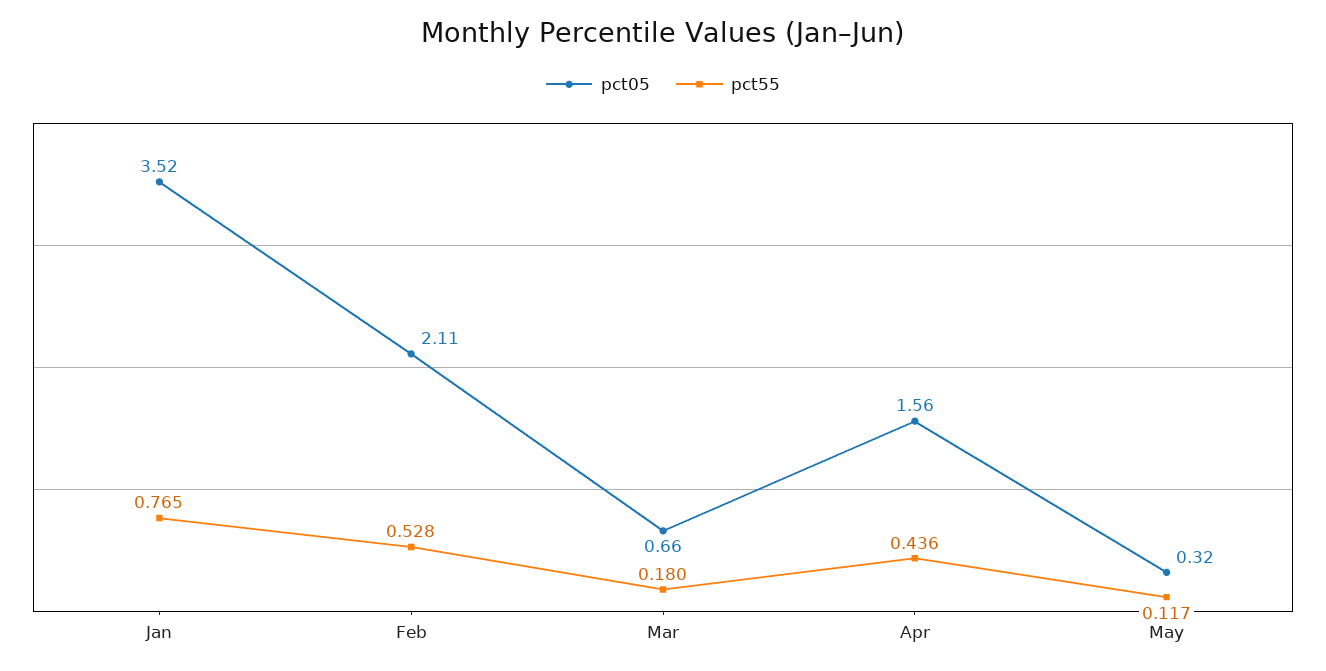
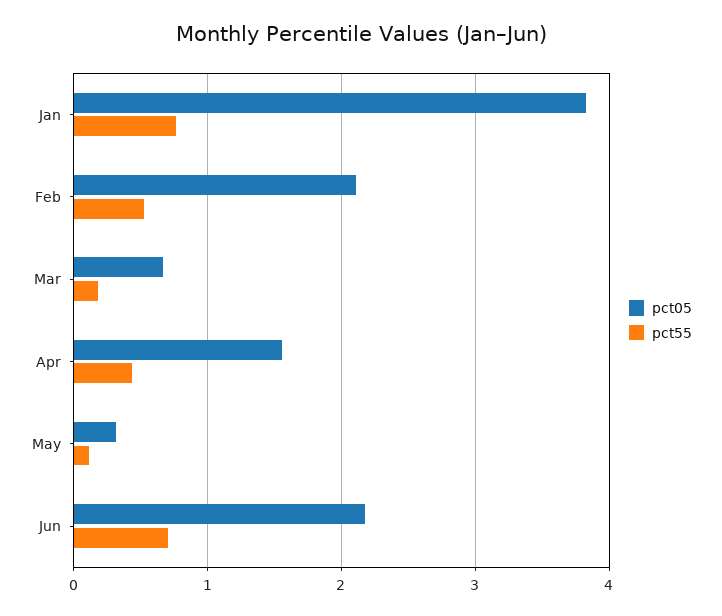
pct05, Jan: 3.52 -> 3.8
pct05, Jun: none -> 2.2
pct55, Jun: none -> 0.7

